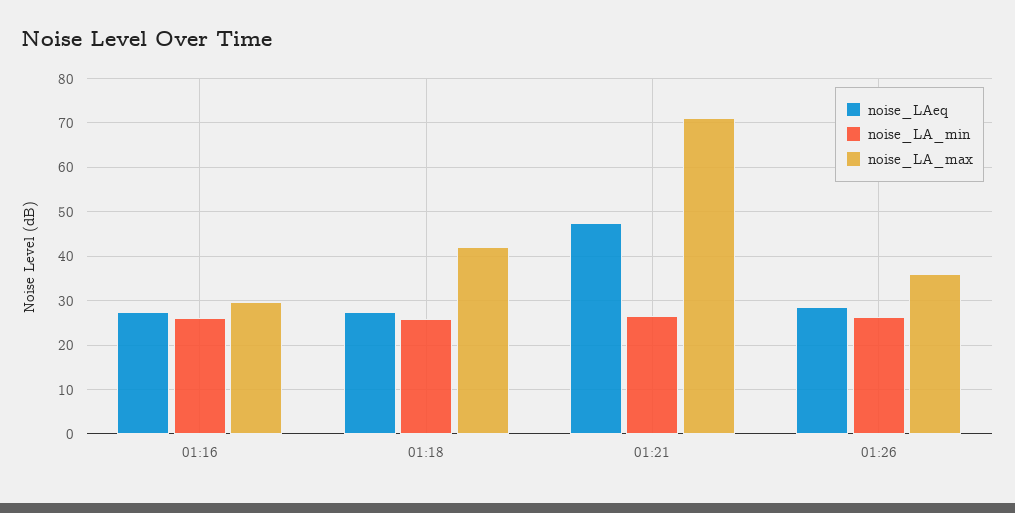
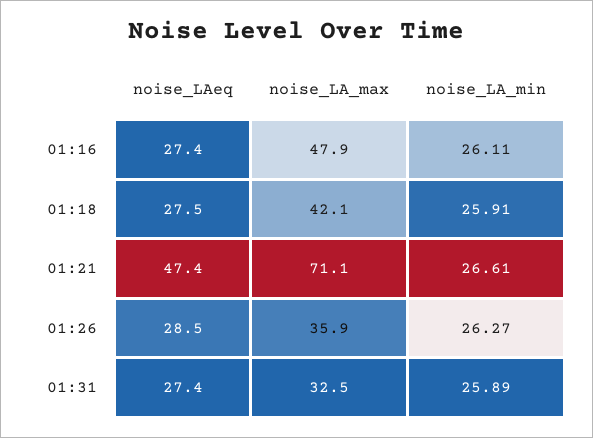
noise_LA_max, 01:16: 30 -> 47.9
noise_LAeq, 01:31: none -> 27.4
noise_LA_max, 01:31: none -> 32.5
noise_LA_min, 01:31: none -> 25.89

